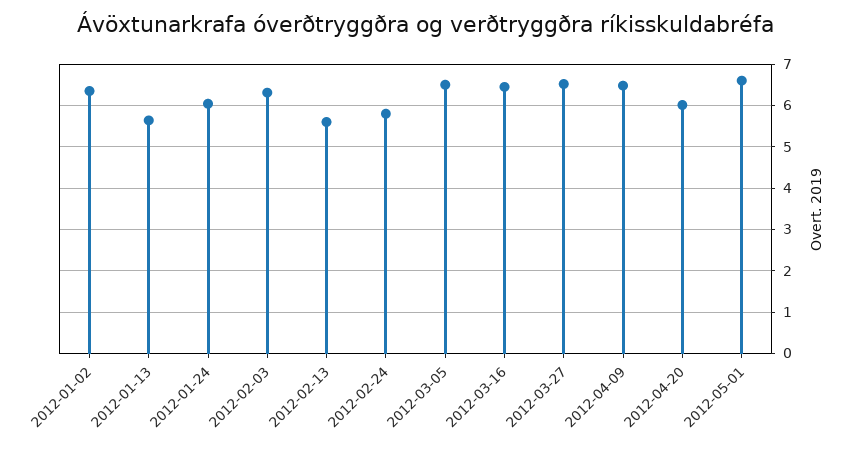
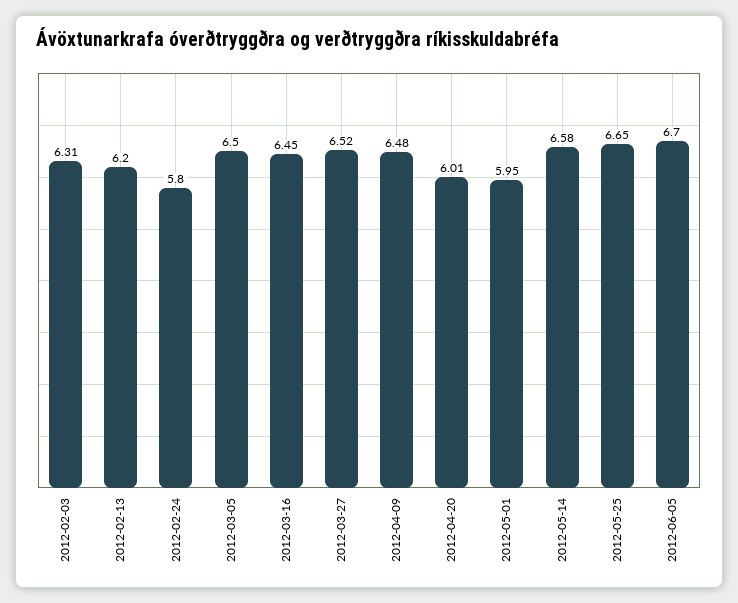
2012-01-02: 6.4 -> none
2012-01-13: 5.6 -> none
2012-01-24: 6 -> none
2012-02-13: 5.6 -> 6.2
2012-05-01: 6.6 -> 5.95
2012-05-14: none -> 6.58
2012-05-25: none -> 6.65
2012-06-05: none -> 6.7

